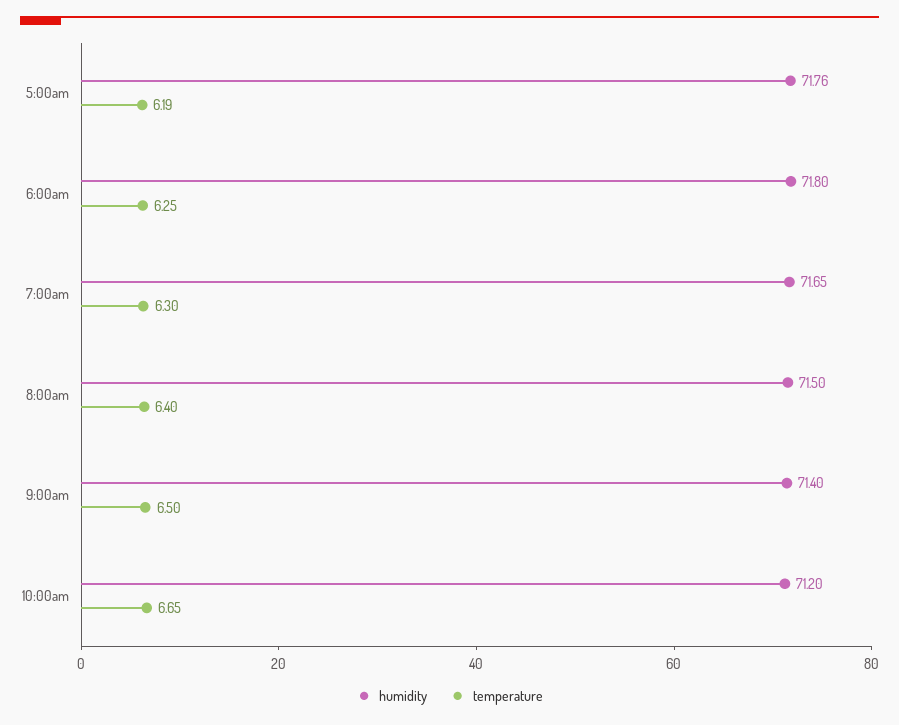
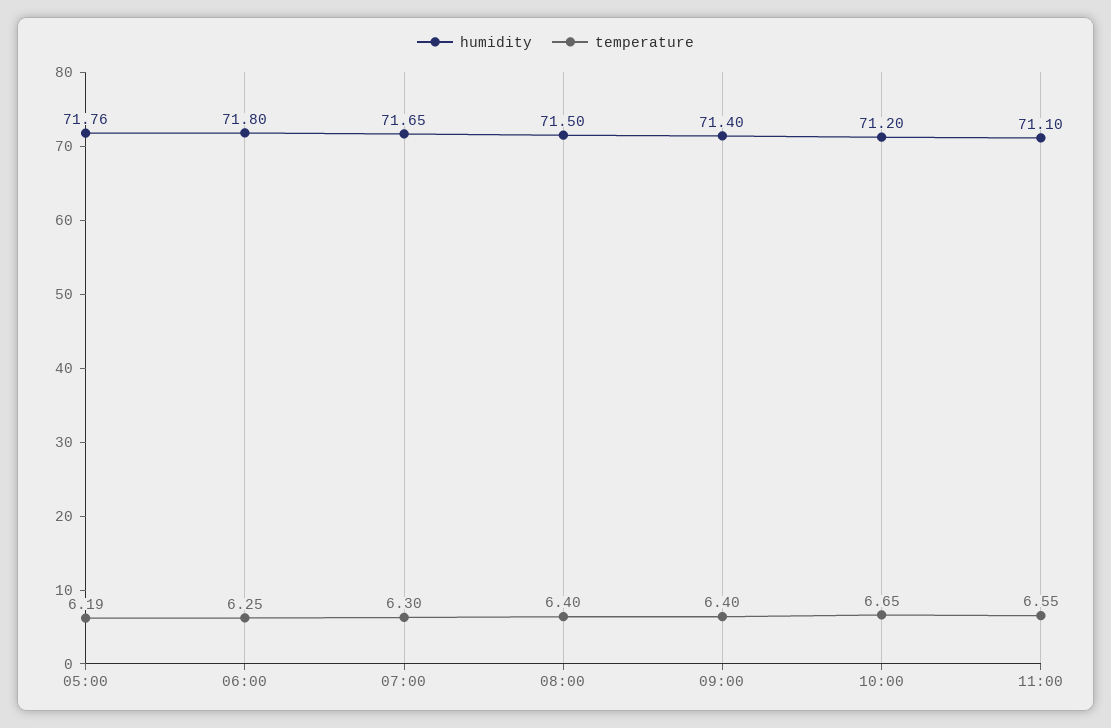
temperature, 9:00am: 6.5 -> 6.4
humidity, 11:00: none -> 71.1
temperature, 11:00: none -> 6.55

